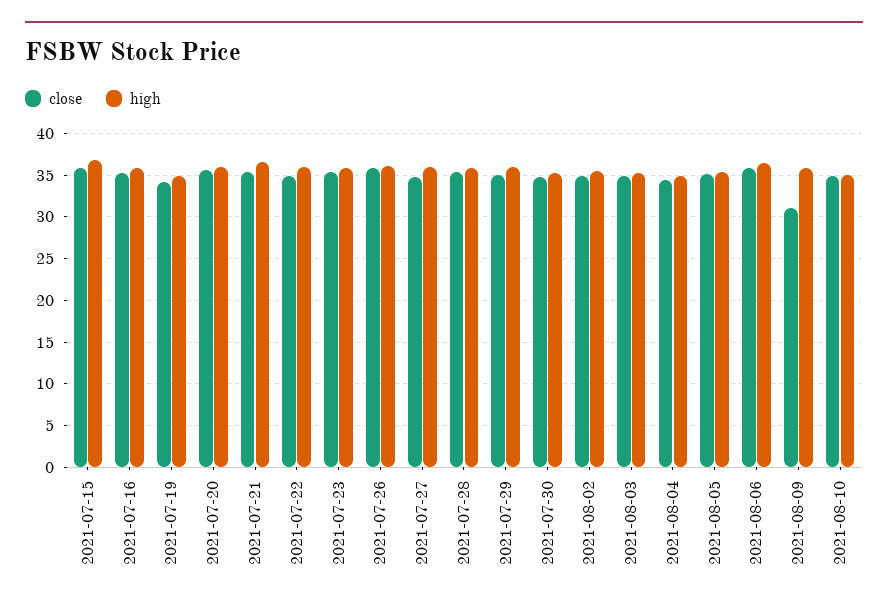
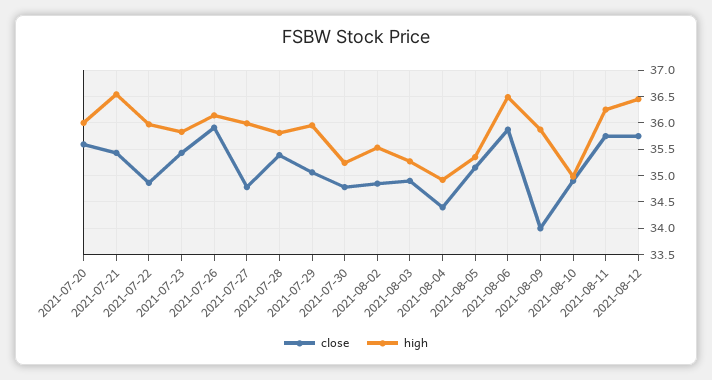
close, 2021-07-15: 36 -> none
high, 2021-07-15: 37 -> none
close, 2021-07-16: 35 -> none
high, 2021-07-16: 36 -> none
close, 2021-07-19: 34 -> none
high, 2021-07-19: 35 -> none
close, 2021-08-09: 31 -> 34
close, 2021-08-11: none -> 35.75
high, 2021-08-11: none -> 36.25
close, 2021-08-12: none -> 35.75
high, 2021-08-12: none -> 36.5

